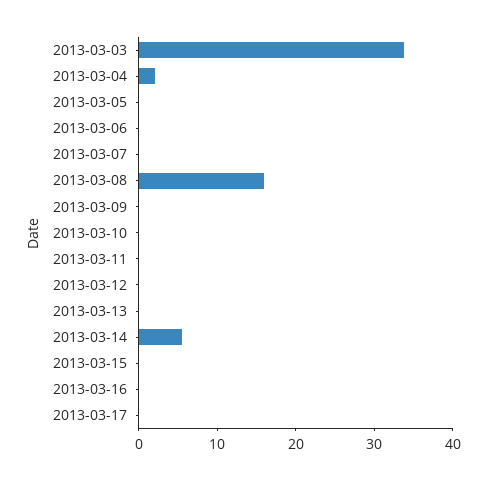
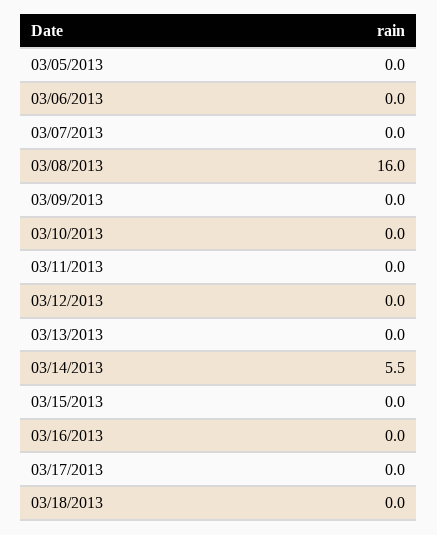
2013-03-03: 34 -> none
2013-03-04: 2 -> none
03/18/2013: none -> 0

